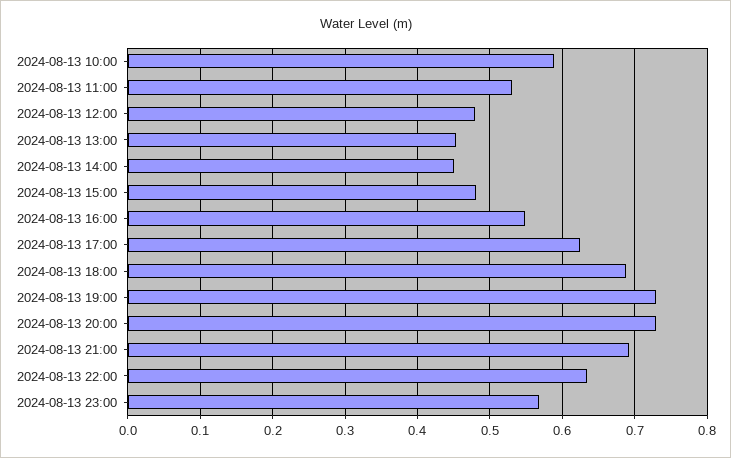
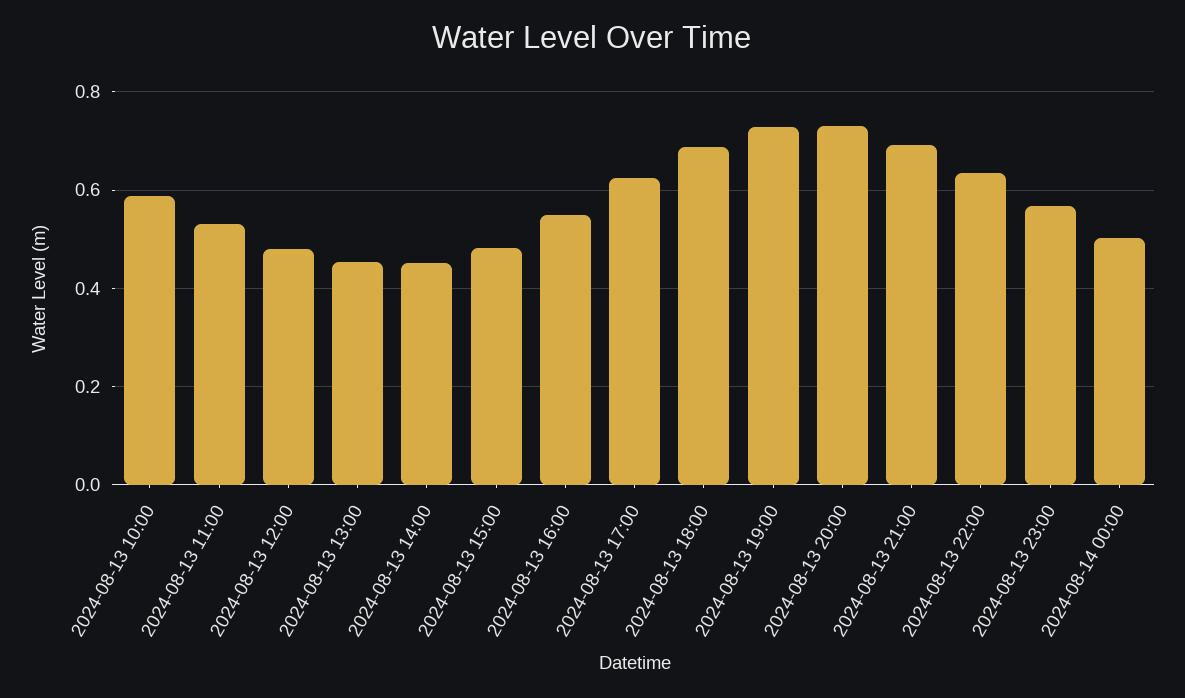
2024-08-14 00:00: none -> 0.5

